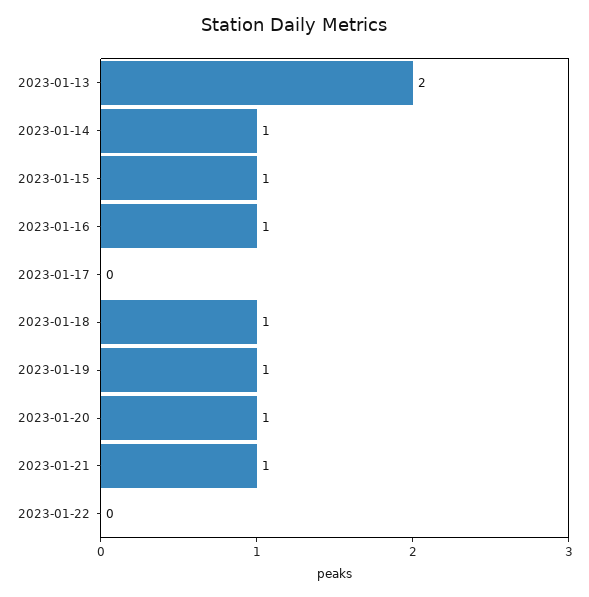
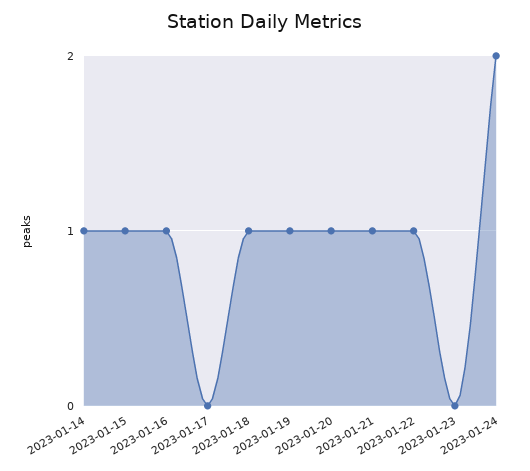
2023-01-13: 2 -> none
2023-01-22: 0 -> 1
2023-01-23: none -> 0
2023-01-24: none -> 2

